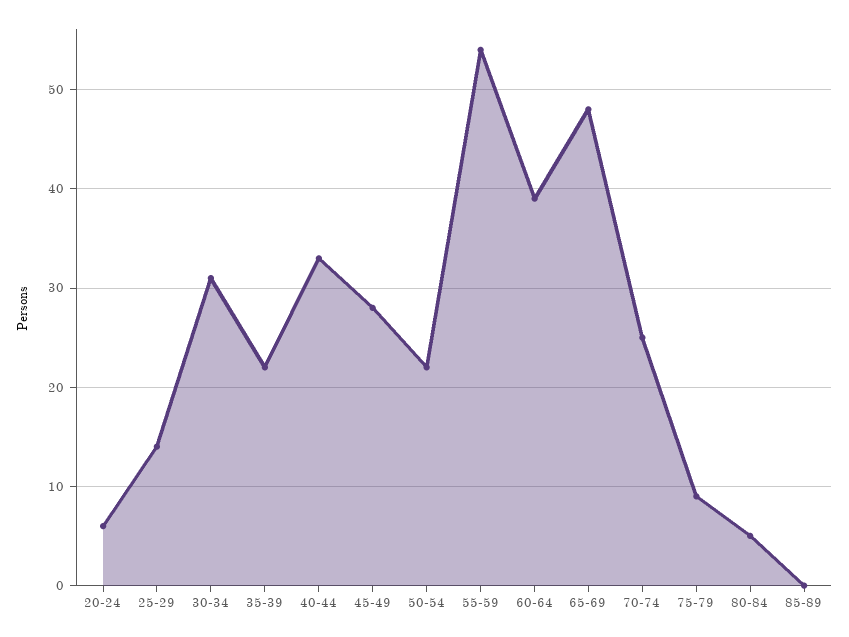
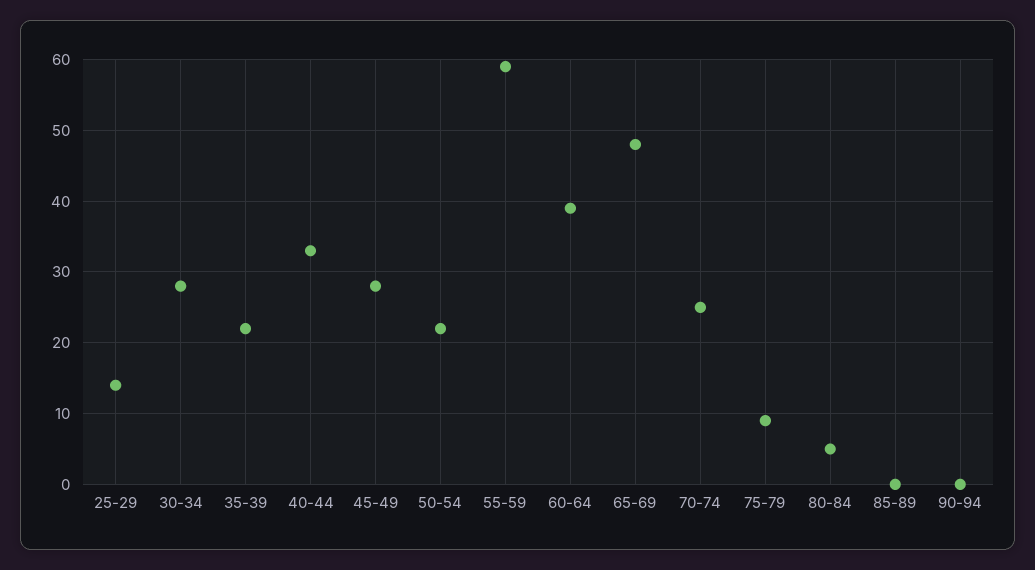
20-24: 6 -> none
30-34: 31 -> 28
55-59: 54 -> 59
90-94: none -> 0

